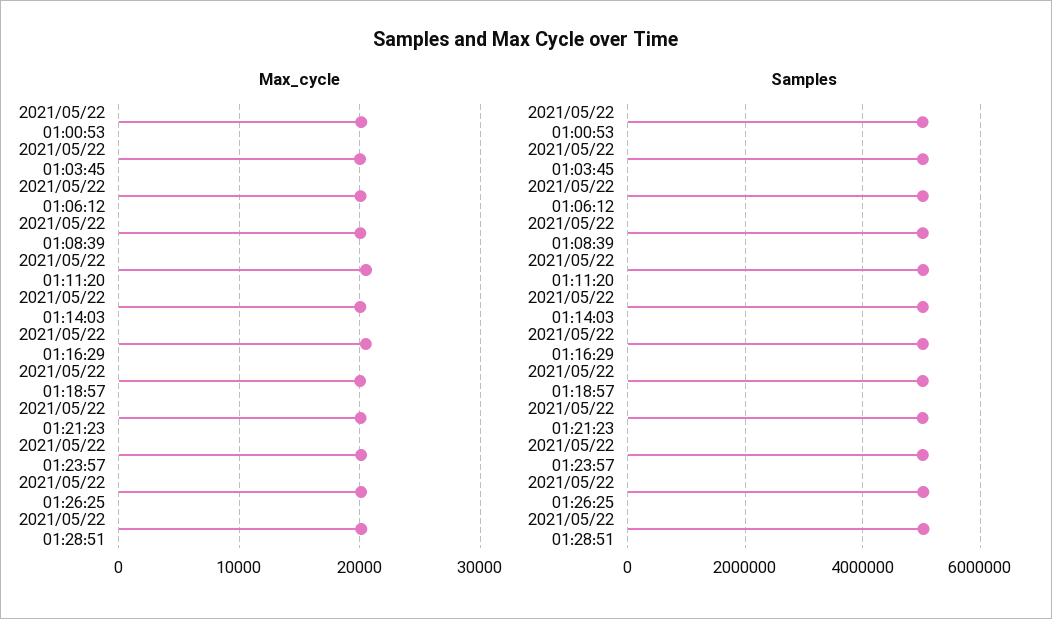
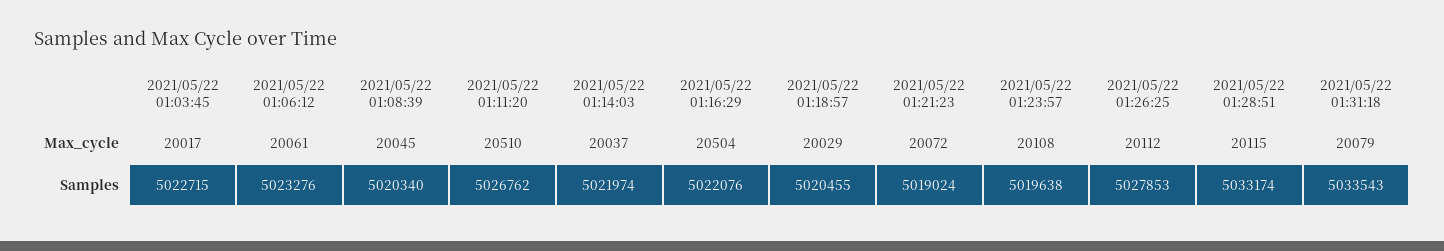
Max_cycle, 2021/05/22 01:00:53: 20000 -> none
Samples, 2021/05/22 01:00:53: 5000000 -> none
Max_cycle, 2021/05/22 01:31:18: none -> 20079
Samples, 2021/05/22 01:31:18: none -> 5033543

